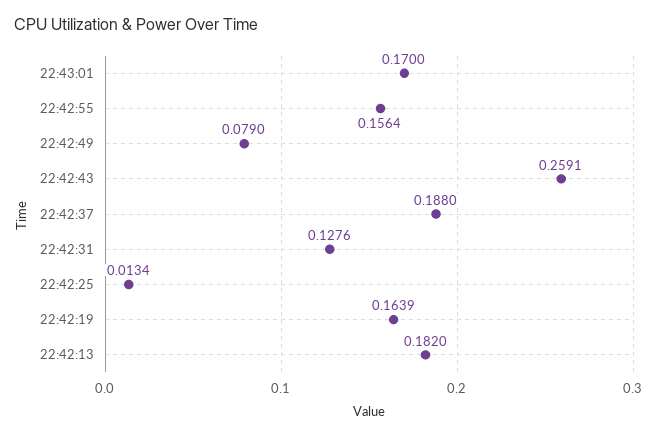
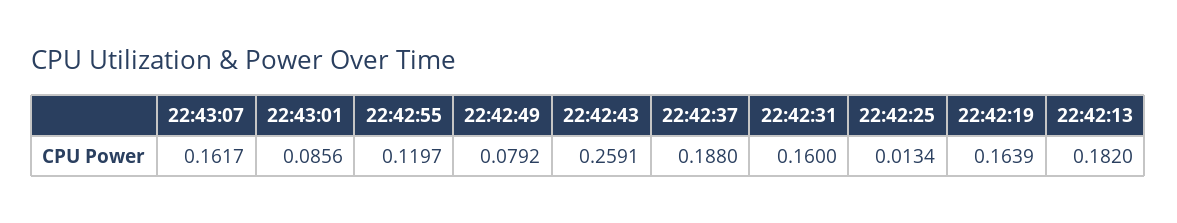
22:43:01: 0.17 -> 0.0856
22:42:55: 0.1564 -> 0.1197
22:42:49: 0.079 -> 0.0792
22:42:31: 0.1276 -> 0.16
22:43:07: none -> 0.1617

